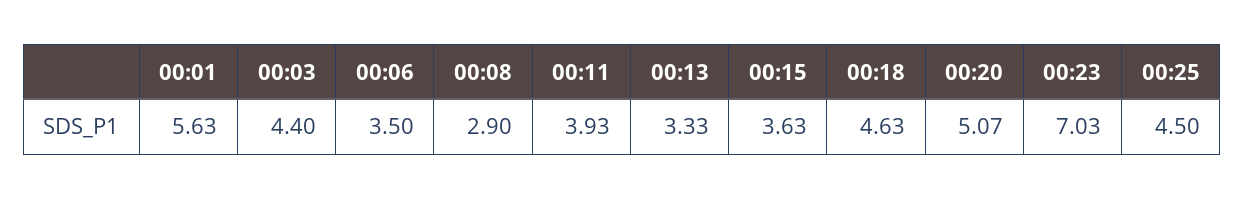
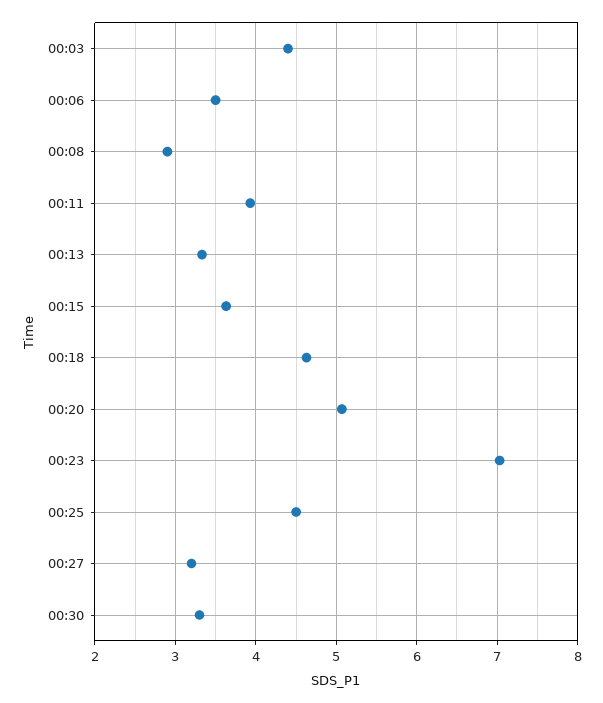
00:01: 5.63 -> none
00:27: none -> 3.2
00:30: none -> 3.3

